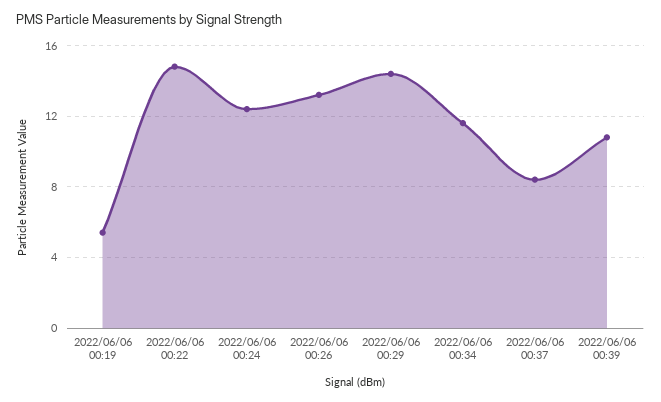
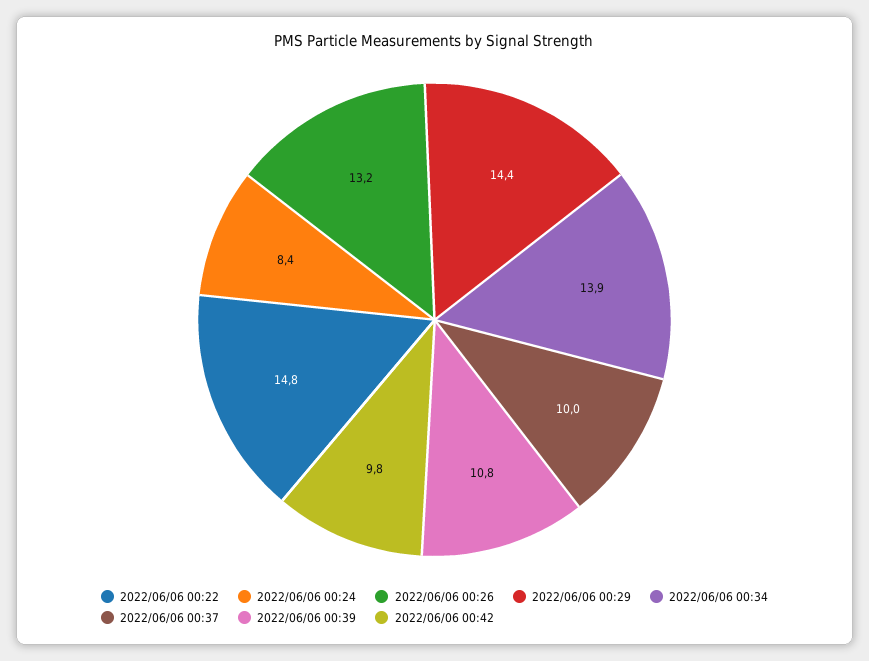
2022/06/06 00:19: 5.5 -> none
2022/06/06 00:24: 12.5 -> 8.4
2022/06/06 00:34: 11.5 -> 13.9
2022/06/06 00:37: 8.5 -> 10
2022/06/06 00:42: none -> 9.8

